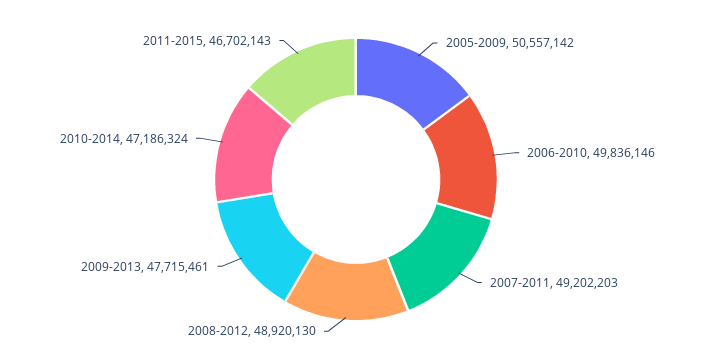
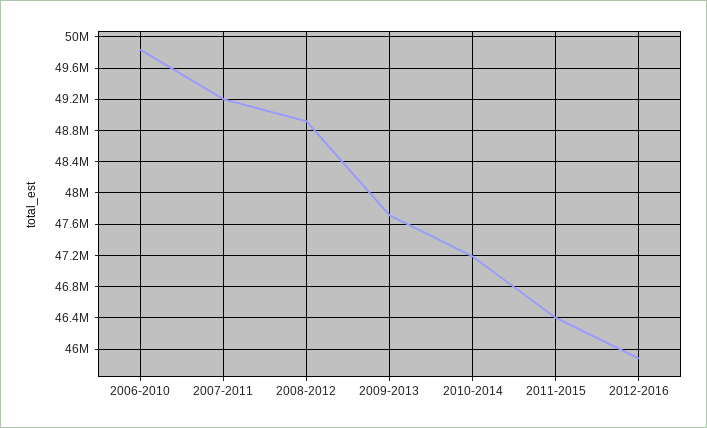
2005-2009: 50557142 -> none
2011-2015: 46702143 -> 46400000
2012-2016: none -> 45900000

